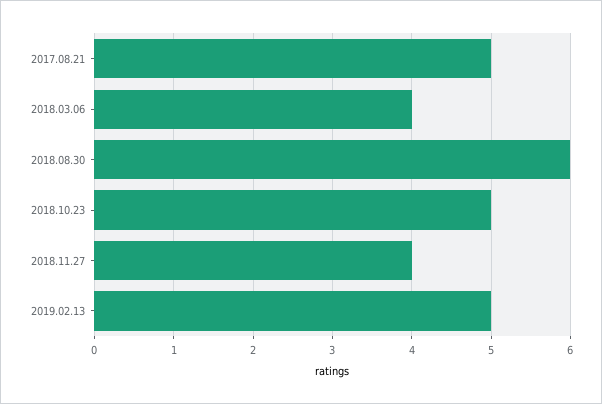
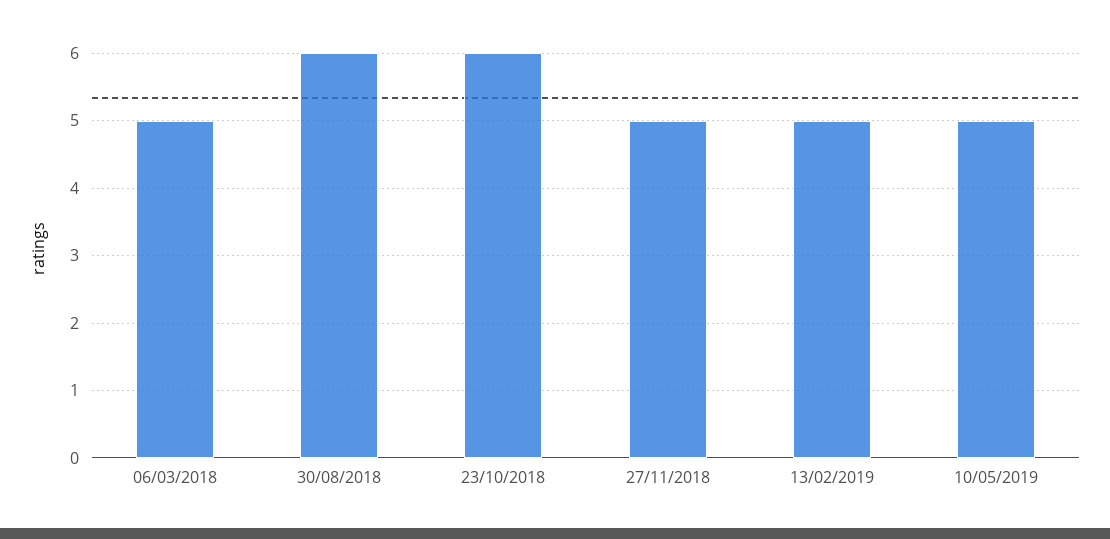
2017.08.21: 5 -> none
2018.03.06: 4 -> 5
2018.10.23: 5 -> 6
2018.11.27: 4 -> 5
10/05/2019: none -> 5

